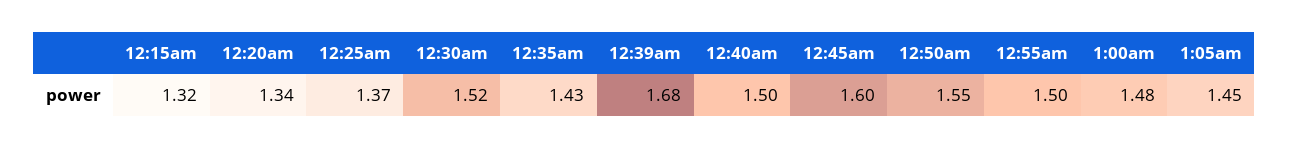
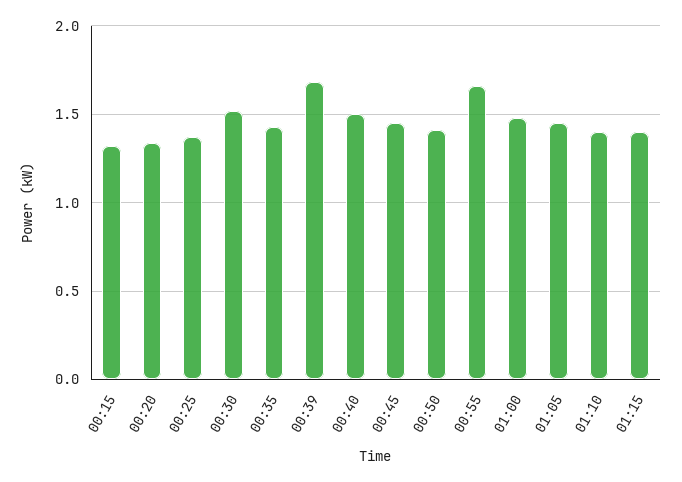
12:45am: 1.6 -> 1.45
12:50am: 1.55 -> 1.4
12:55am: 1.5 -> 1.65
01:10: none -> 1.4
01:15: none -> 1.4

